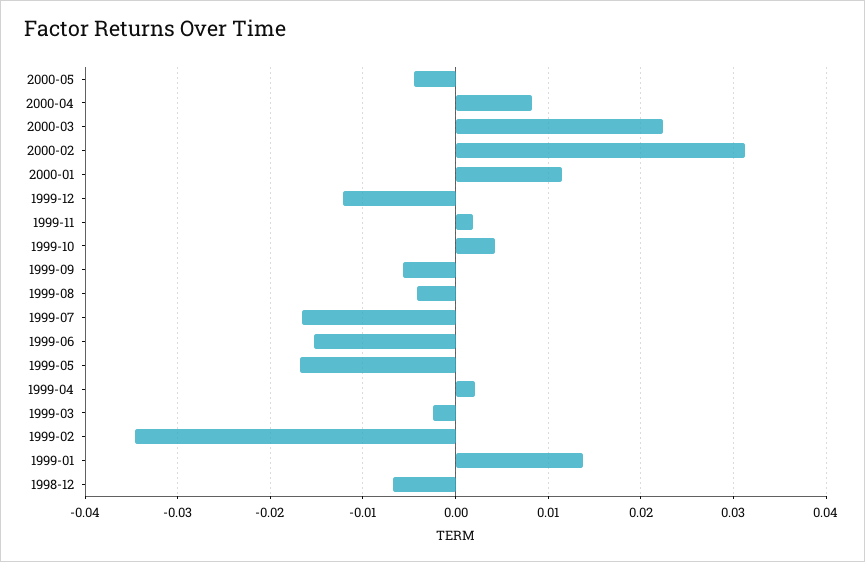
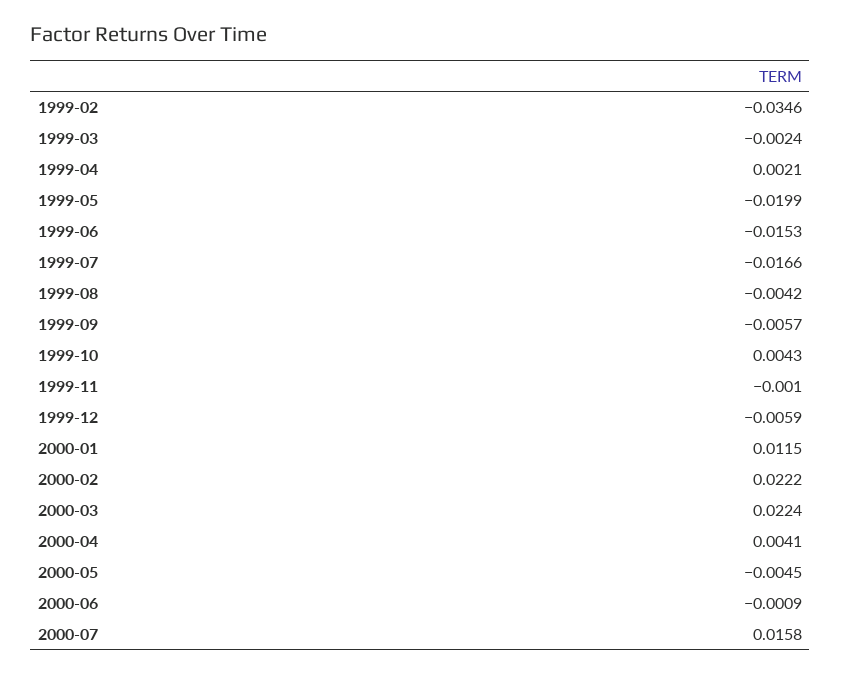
2000-04: 0.008 -> 0.0041
2000-02: 0.031 -> 0.0222
1999-12: -0.012 -> -0.0059
1999-11: 0.002 -> -0.001
1999-05: -0.017 -> -0.0199
1999-01: 0.014 -> none
1998-12: -0.007 -> none
2000-06: none -> -0.0009
2000-07: none -> 0.0158

